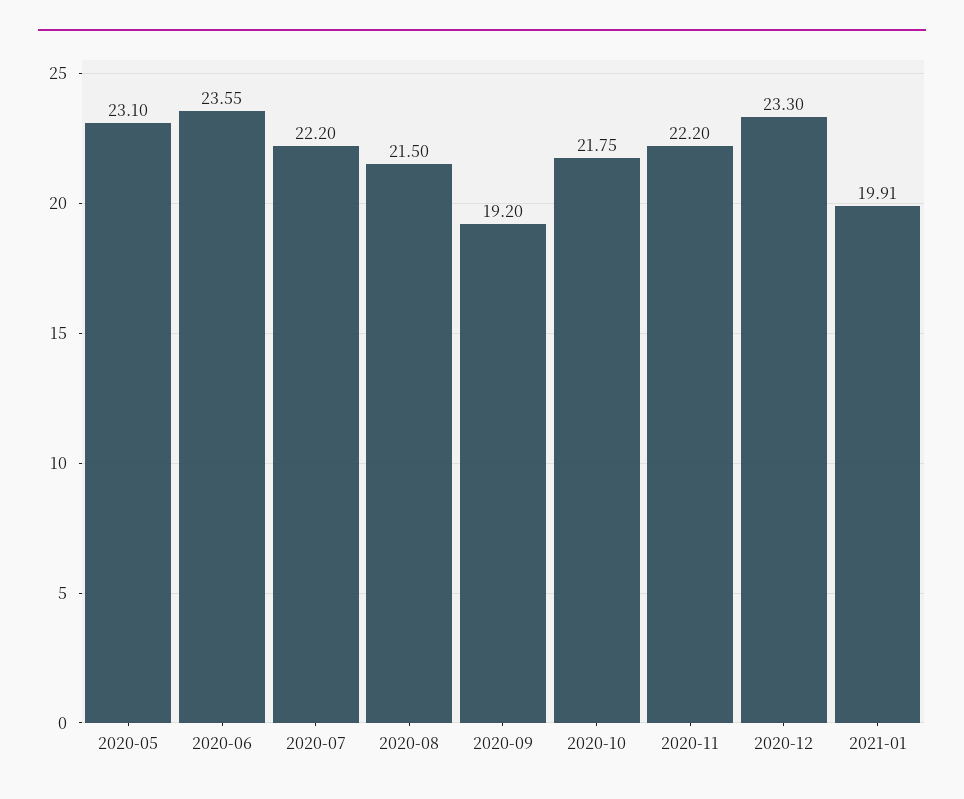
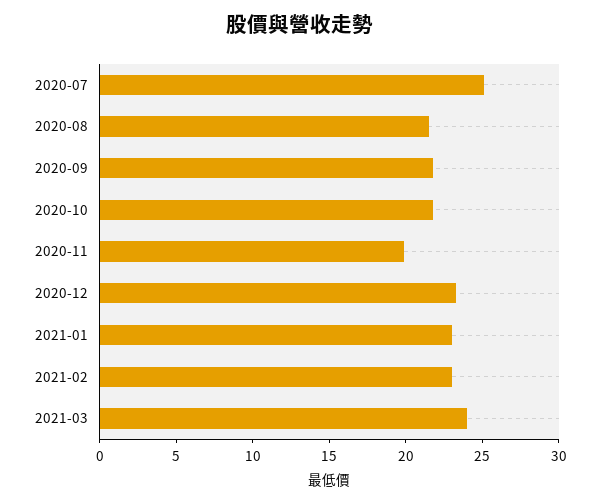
2020-05: 23.1 -> none
2020-06: 23.55 -> none
2020-07: 22.2 -> 25
2020-09: 19.2 -> 22
2020-11: 22.2 -> 20
2021-01: 19.91 -> 23
2021-02: none -> 23
2021-03: none -> 24

